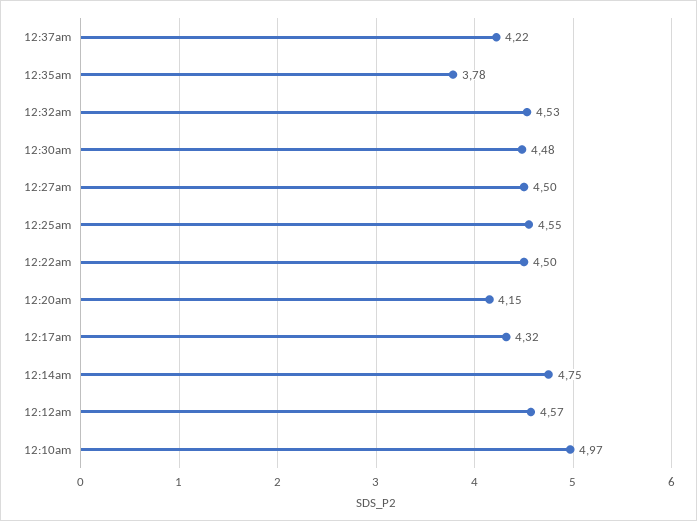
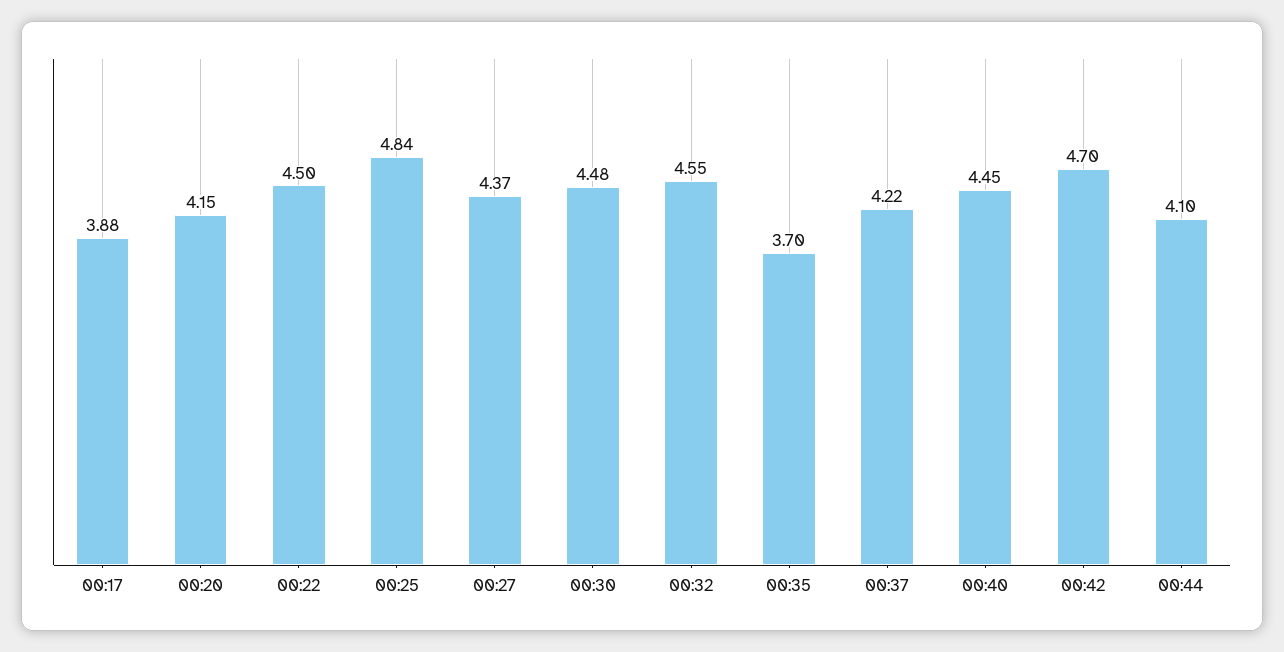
12:35am: 3.78 -> 3.7
12:32am: 4.53 -> 4.55
12:27am: 4.5 -> 4.37
12:25am: 4.55 -> 4.84
12:17am: 4.32 -> 3.88
12:14am: 4.75 -> none
12:12am: 4.57 -> none
12:10am: 4.97 -> none
00:40: none -> 4.45
00:42: none -> 4.7
00:44: none -> 4.1

